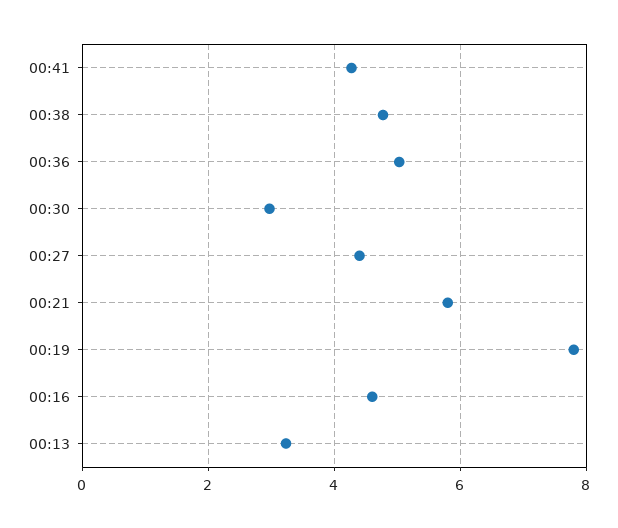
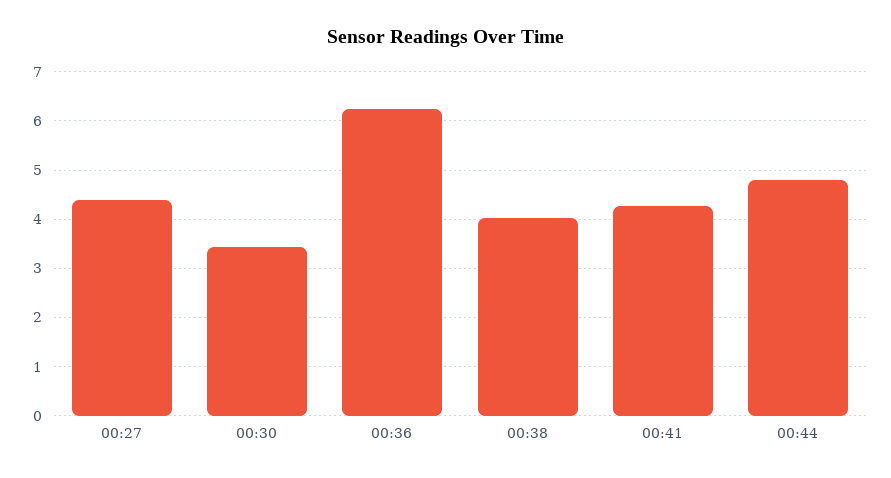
00:38: 4.8 -> 4
00:36: 5 -> 6.2
00:30: 3 -> 3.4
00:21: 5.8 -> none
00:19: 7.8 -> none
00:16: 4.6 -> none
00:13: 3.2 -> none
00:44: none -> 4.8

